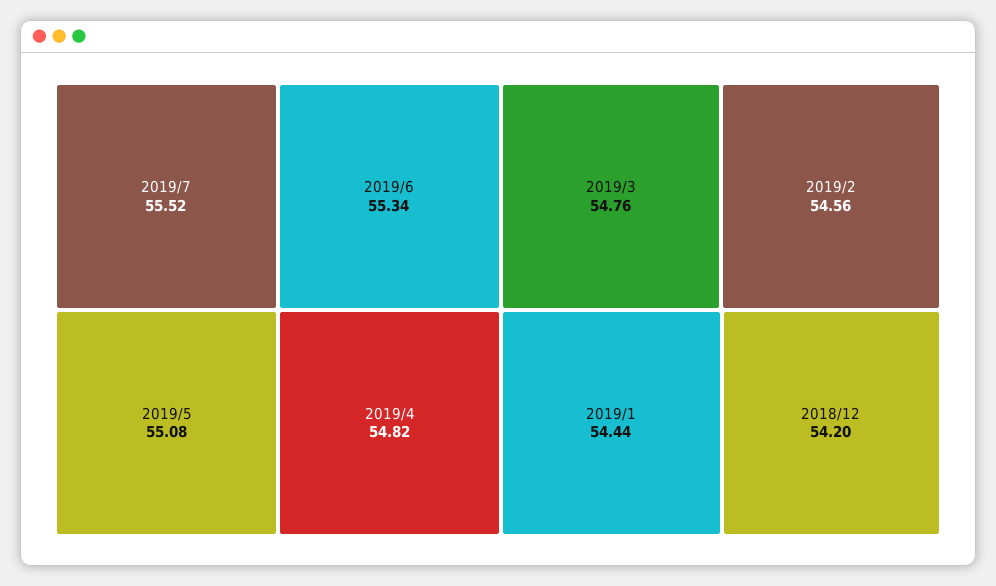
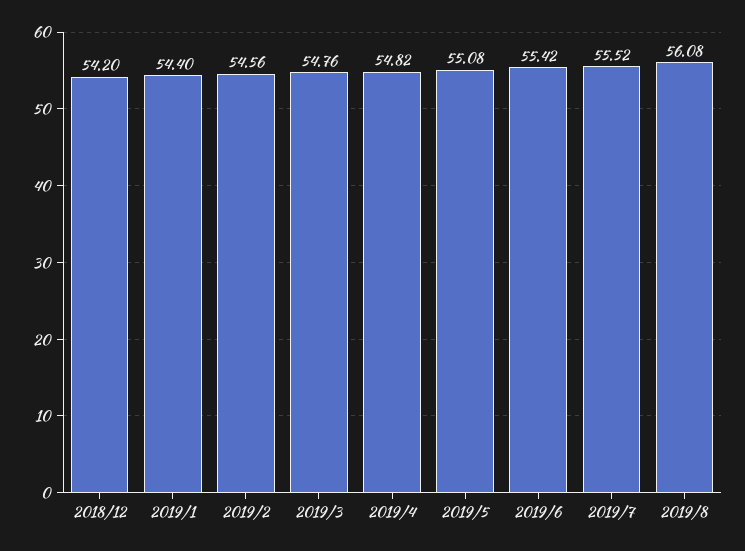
2019/6: 55.34 -> 55.42
2019/1: 54.44 -> 54.4
2019/8: none -> 56.08

